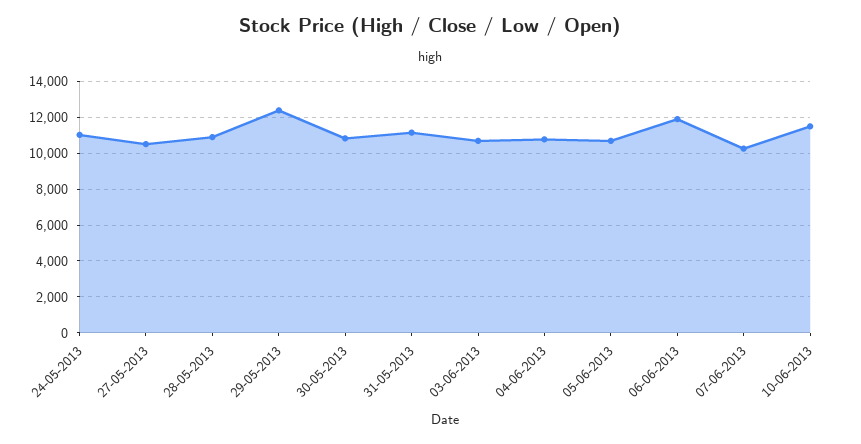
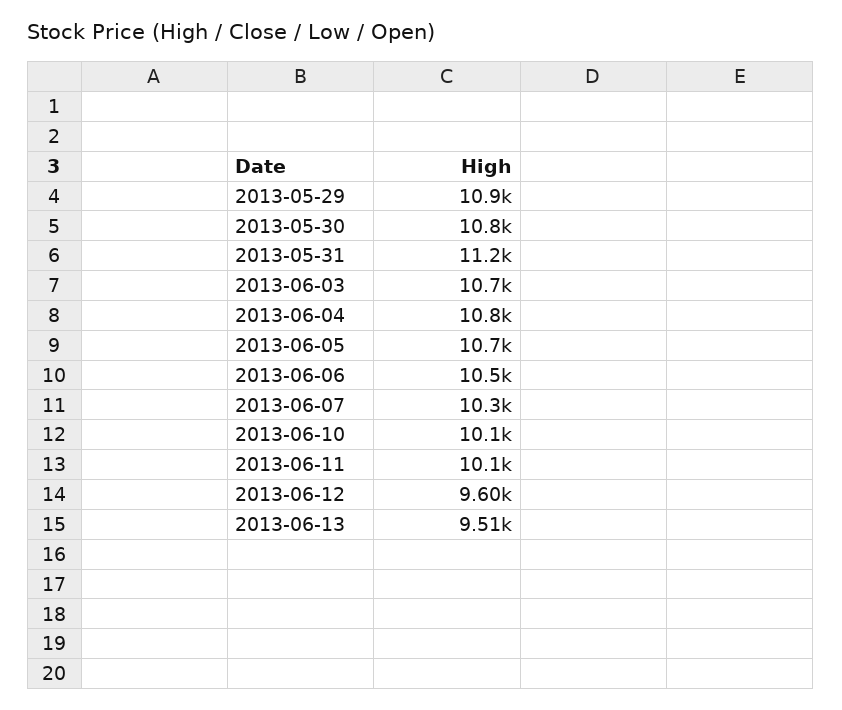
24-05-2013: 11000 -> none
27-05-2013: 10500 -> none
28-05-2013: 11000 -> none
29-05-2013: 12500 -> 10900
06-06-2013: 12000 -> 10500
10-06-2013: 11500 -> 10100
2013-06-11: none -> 10100
2013-06-12: none -> 9600
2013-06-13: none -> 9510

